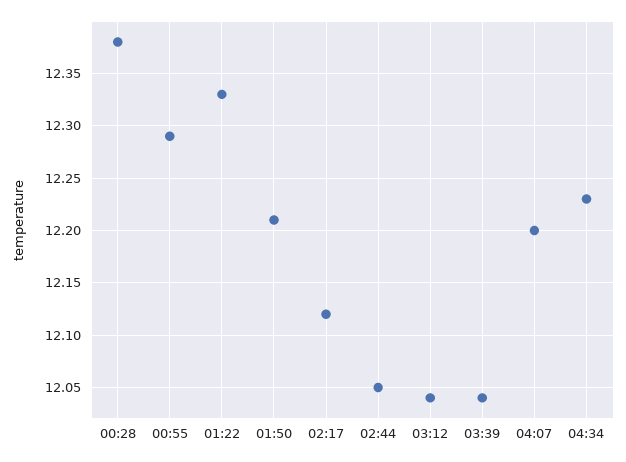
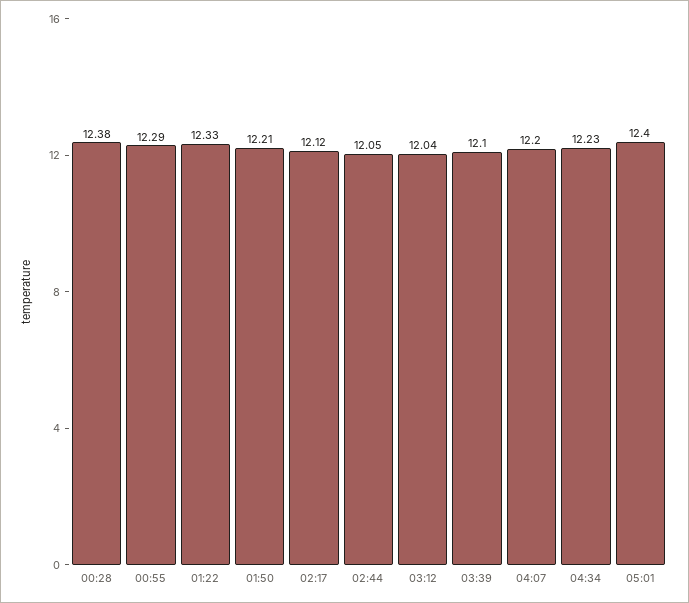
03:39: 12.04 -> 12.1
05:01: none -> 12.4

